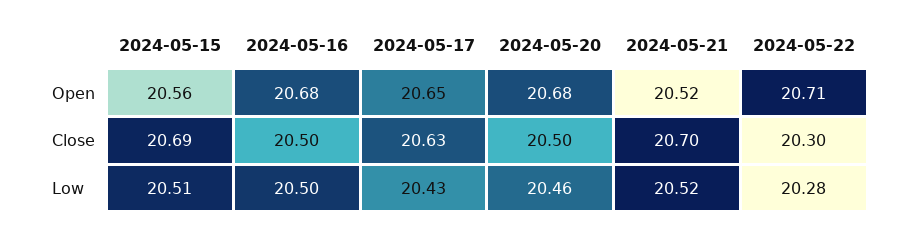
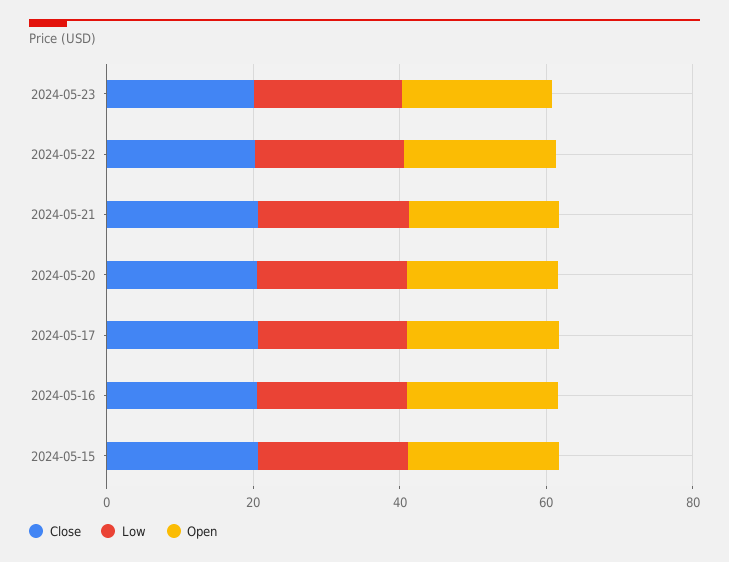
Close, 2024-05-23: none -> 20
Low, 2024-05-23: none -> 20
Open, 2024-05-23: none -> 20

